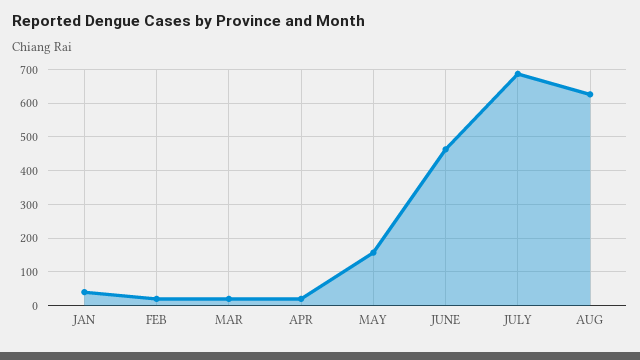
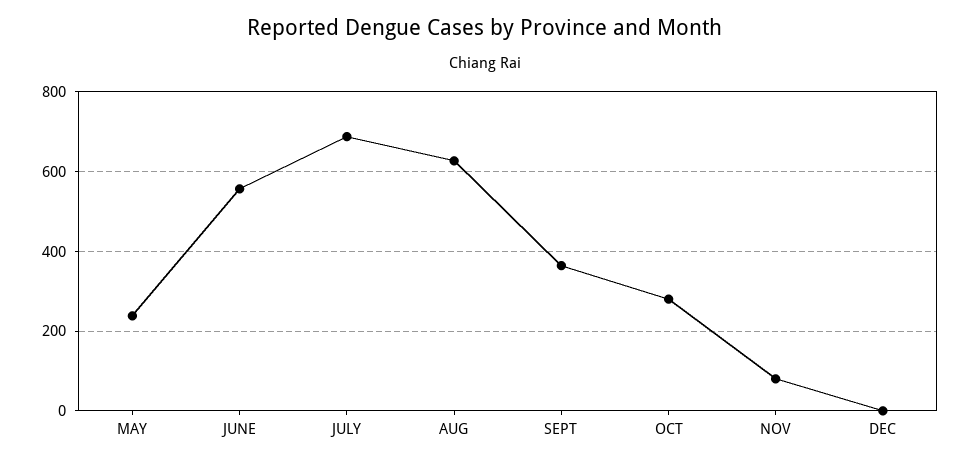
JAN: 40 -> none
FEB: 20 -> none
MAR: 20 -> none
APR: 20 -> none
MAY: 160 -> 240
JUNE: 460 -> 560
SEPT: none -> 360
OCT: none -> 280
NOV: none -> 80
DEC: none -> 0

